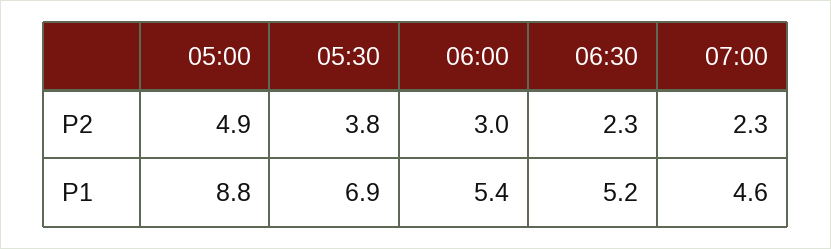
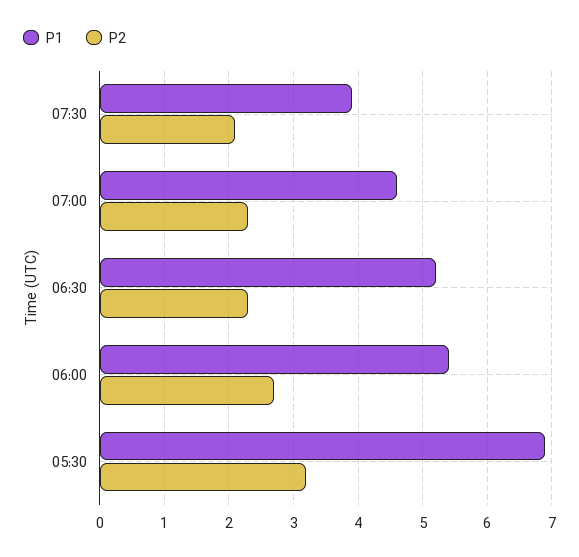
P2, 05:00: 4.9 -> none
P2, 05:30: 3.8 -> 3.2
P2, 06:00: 3 -> 2.7
P1, 05:00: 8.8 -> none
P1, 07:30: none -> 3.9
P2, 07:30: none -> 2.1

